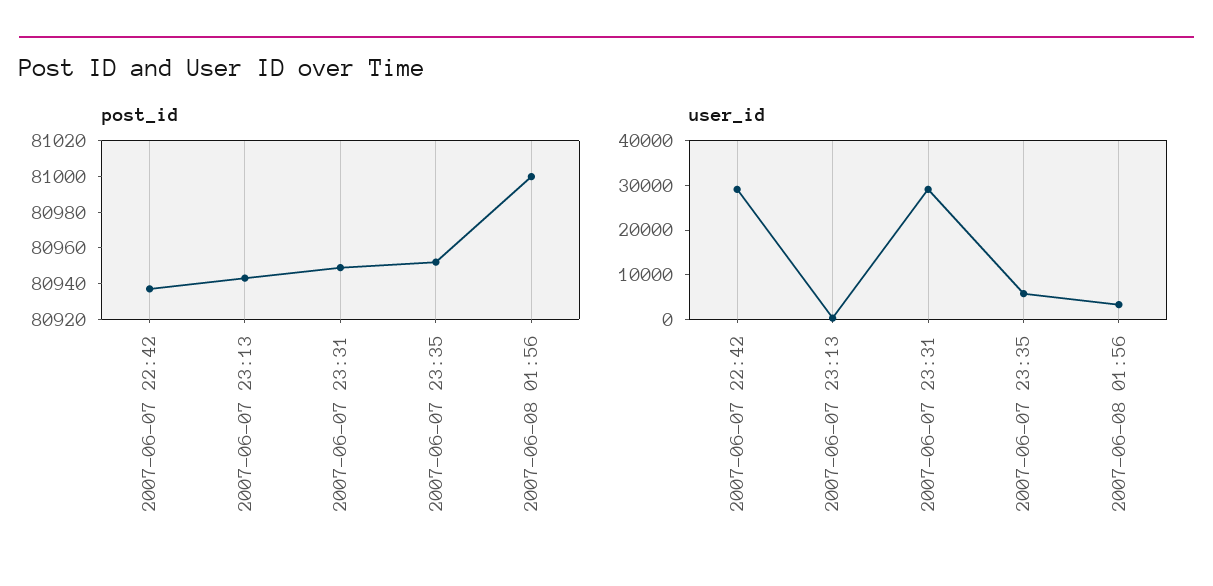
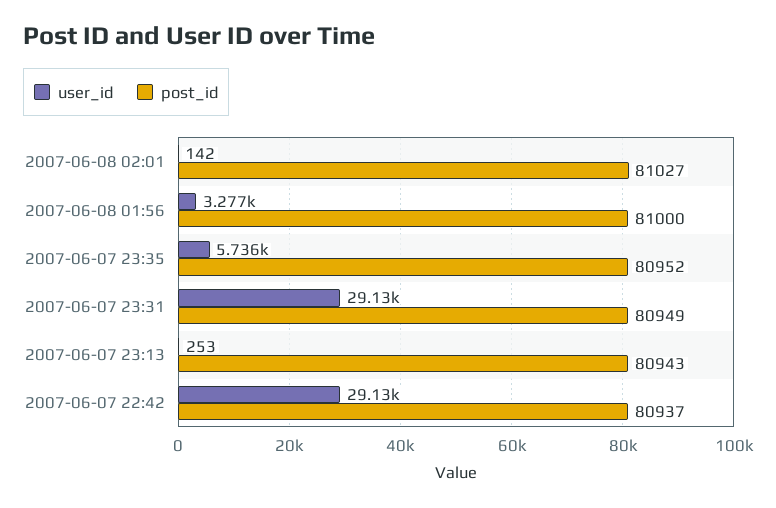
user_id, 2007-06-08 02:01: none -> 142
post_id, 2007-06-08 02:01: none -> 81027

